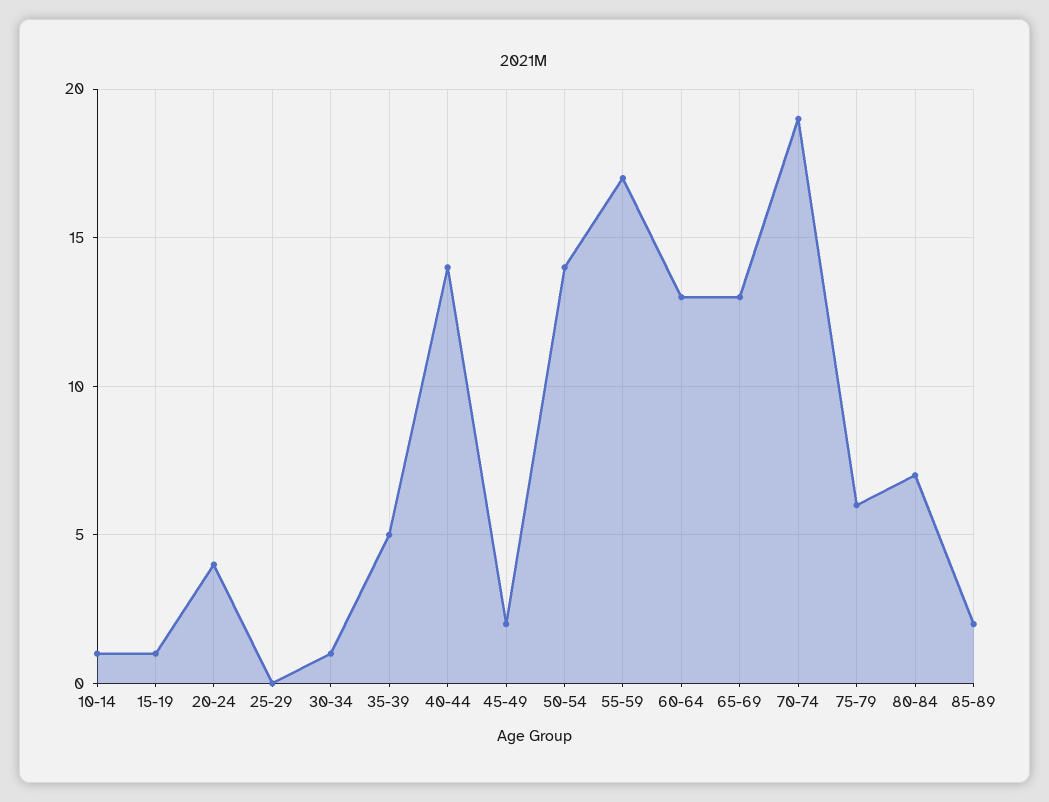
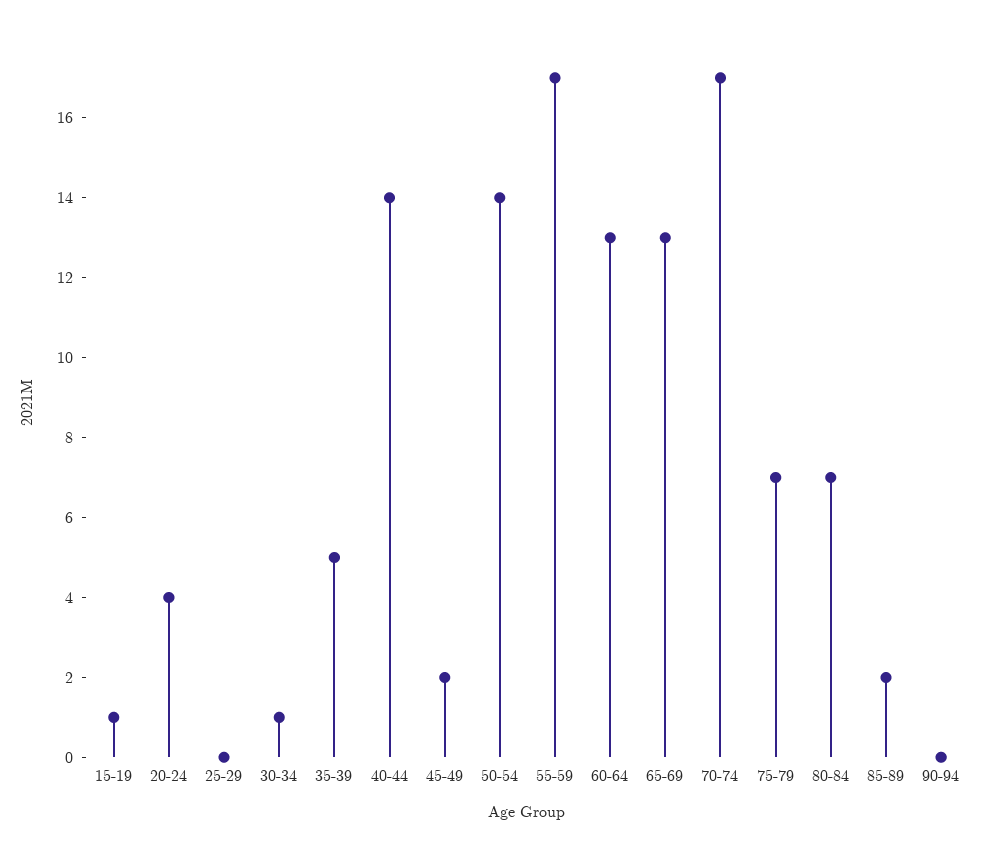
10-14: 1 -> none
70-74: 19 -> 17
75-79: 6 -> 7
90-94: none -> 0

